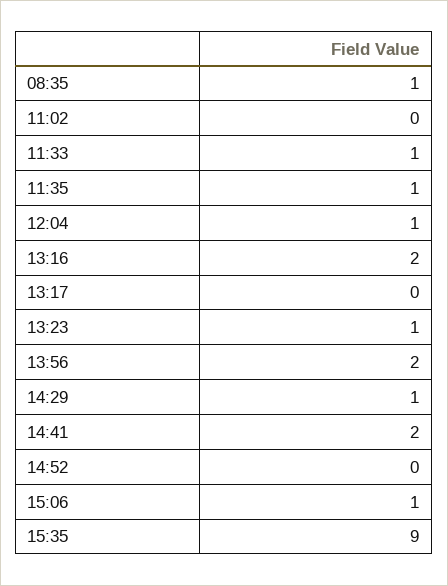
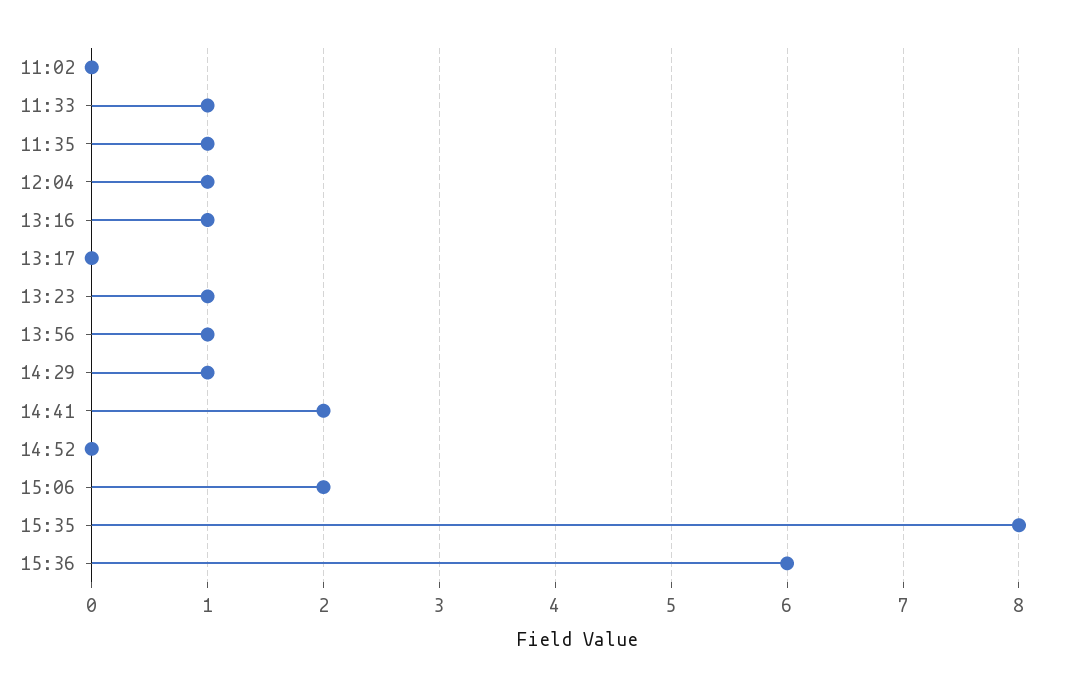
08:35: 1 -> none
13:16: 2 -> 1
13:56: 2 -> 1
15:06: 1 -> 2
15:35: 9 -> 8
15:36: none -> 6

